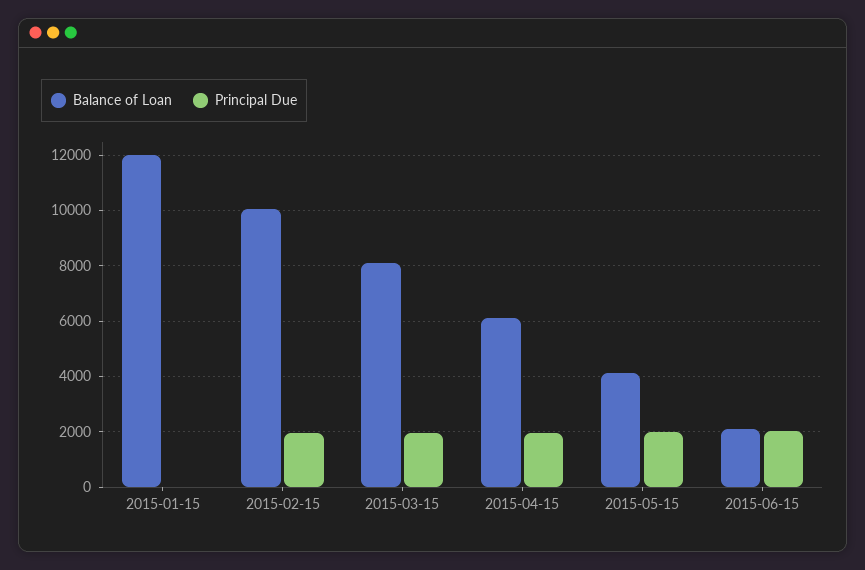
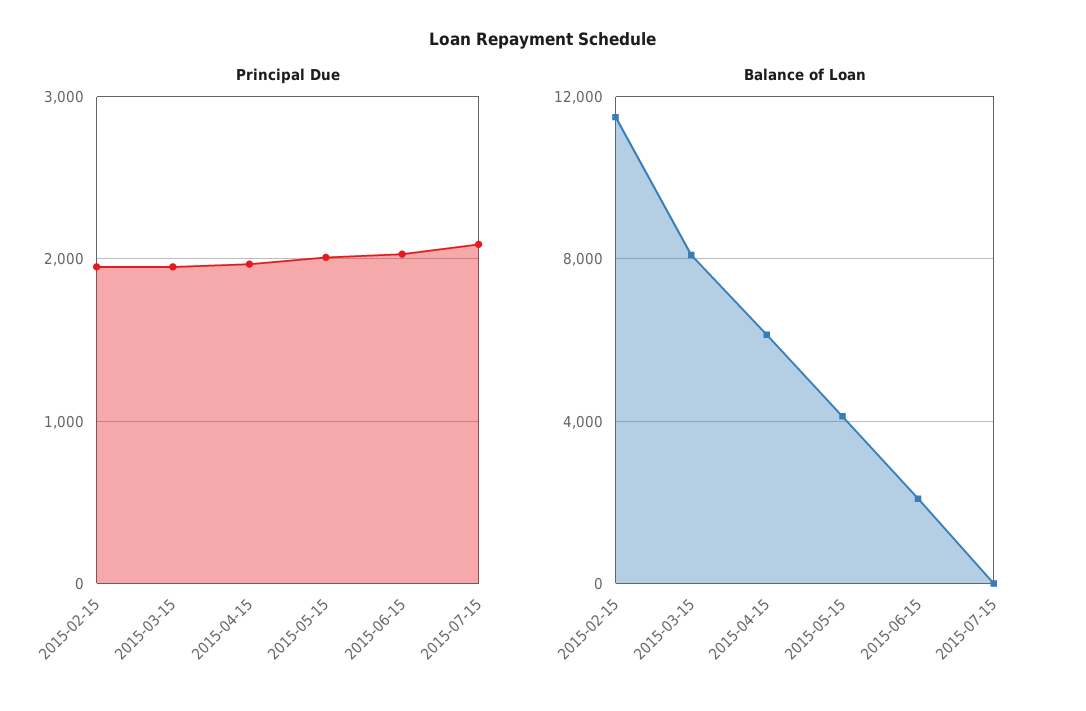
Balance of Loan, 2015-01-15: 12000 -> none
Principal Due, 2015-01-15: 0 -> none
Balance of Loan, 2015-02-15: 10000 -> 11500
Principal Due, 2015-07-15: none -> 2100
Balance of Loan, 2015-07-15: none -> 0

